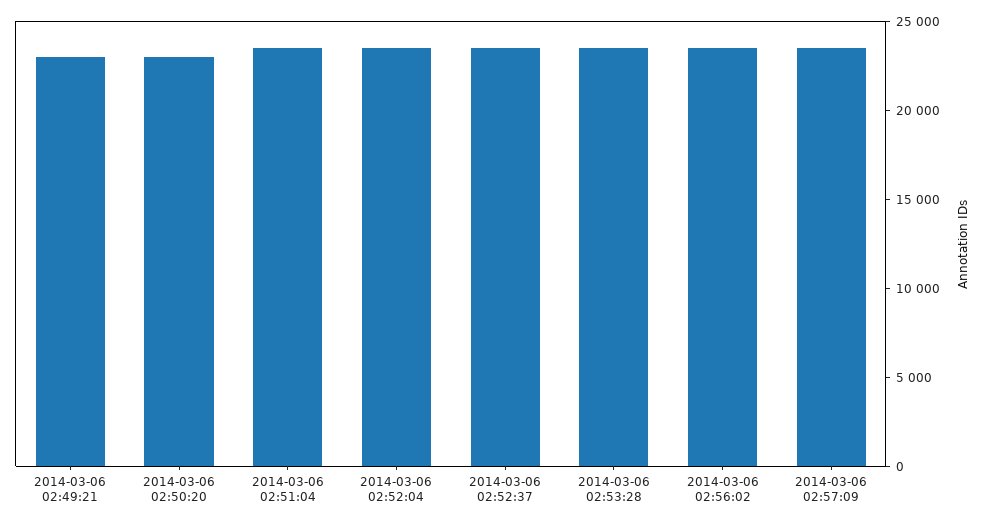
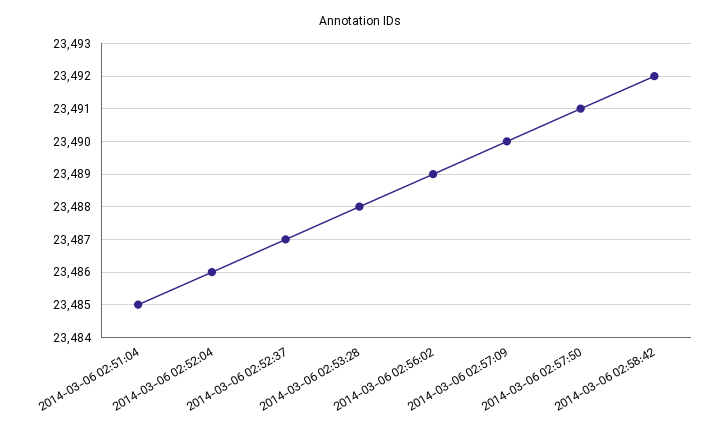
2014-03-06 02:49:21: 23000 -> none
2014-03-06 02:50:20: 23000 -> none
2014-03-06 02:57:50: none -> 23491
2014-03-06 02:58:42: none -> 23492

